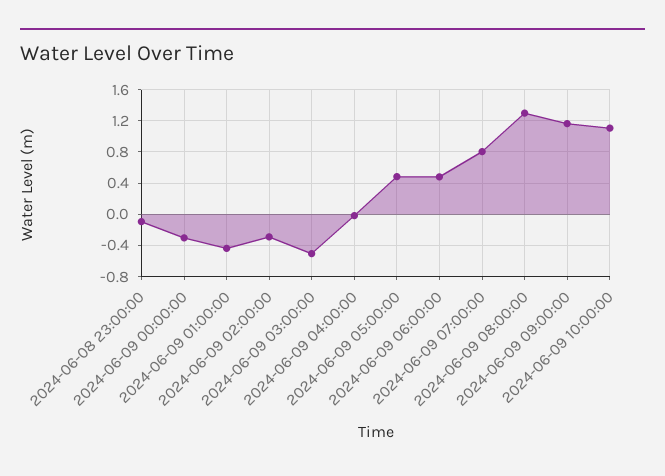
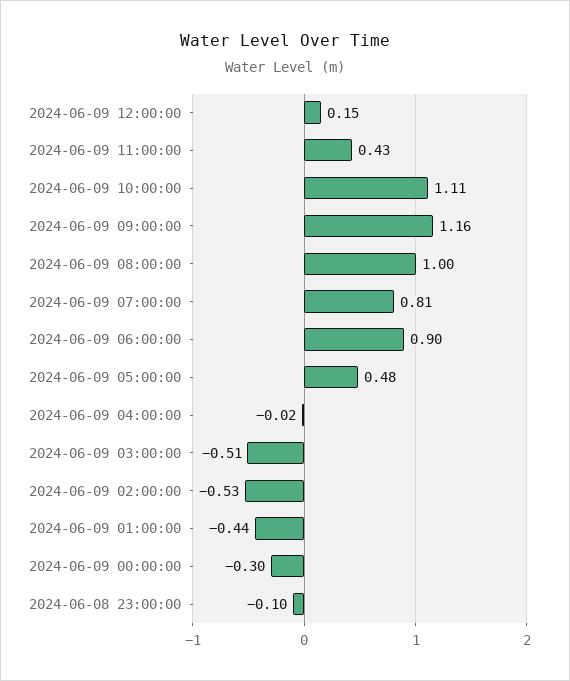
2024-06-09 02:00:00: -0.3 -> -0.53
2024-06-09 06:00:00: 0.5 -> 0.9
2024-06-09 08:00:00: 1.3 -> 1
2024-06-09 12:00:00: none -> 0.15
2024-06-09 11:00:00: none -> 0.43

